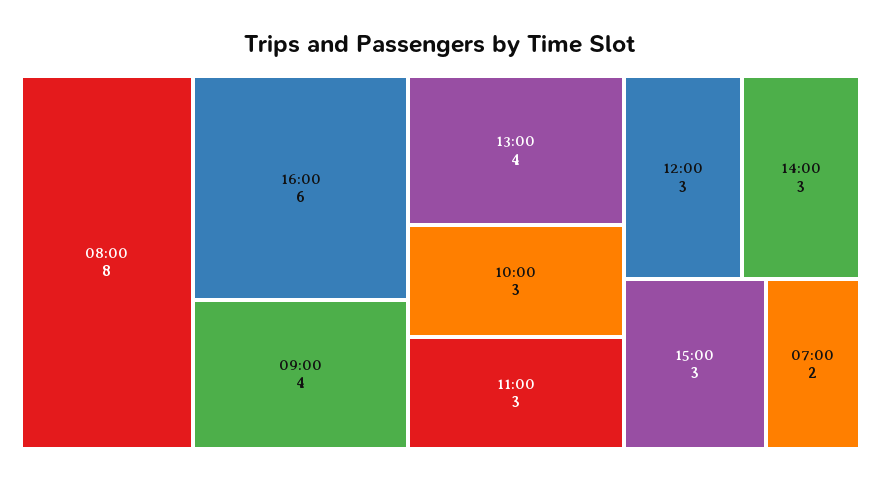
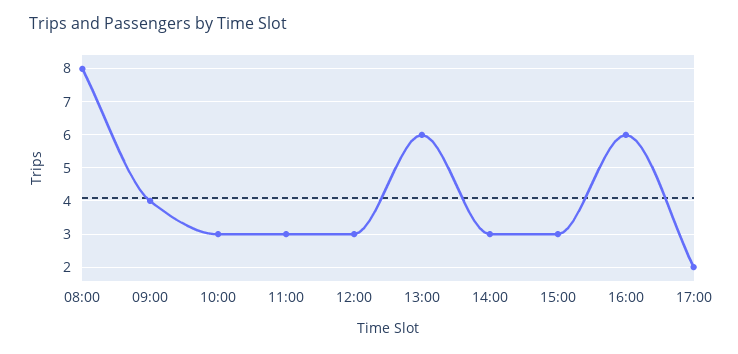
13:00: 4 -> 6
07:00: 2 -> none
17:00: none -> 2

